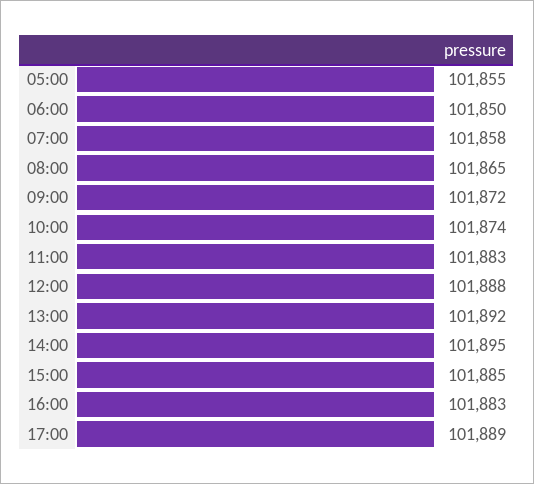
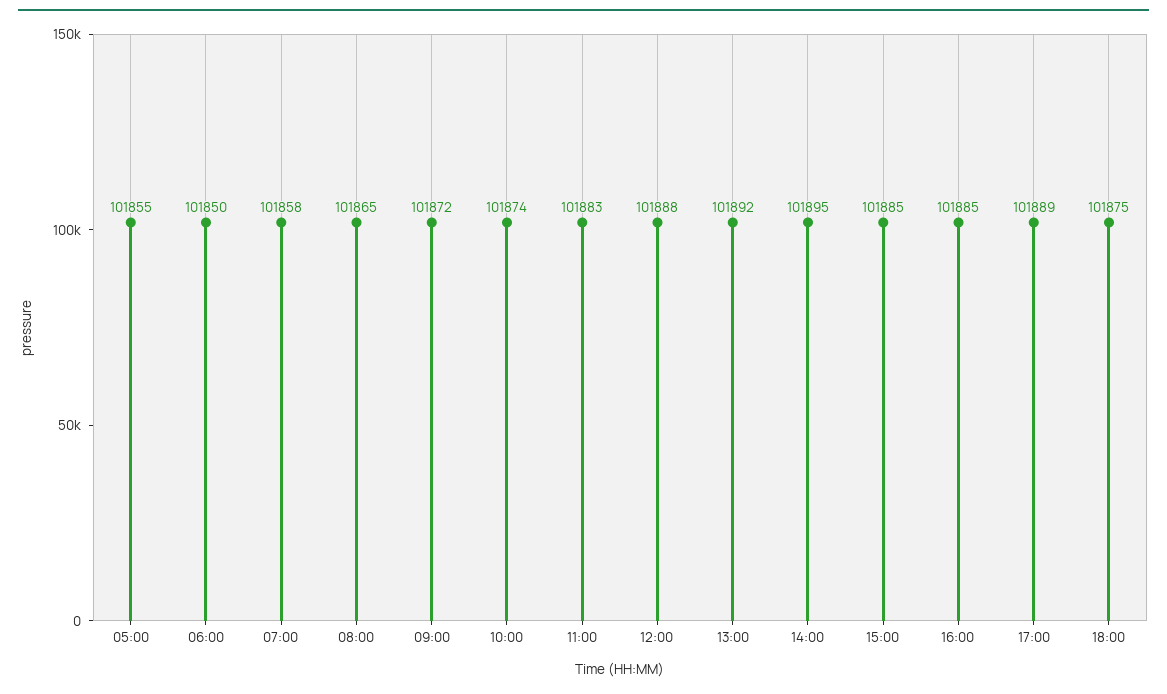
16:00: 101883 -> 101885
18:00: none -> 101875

